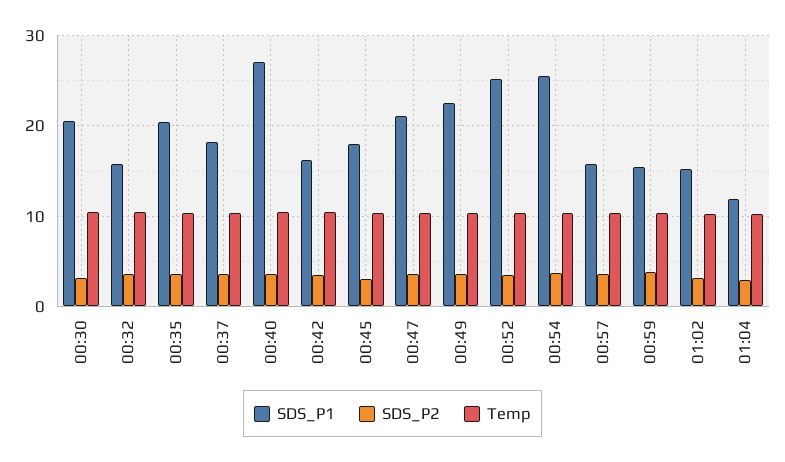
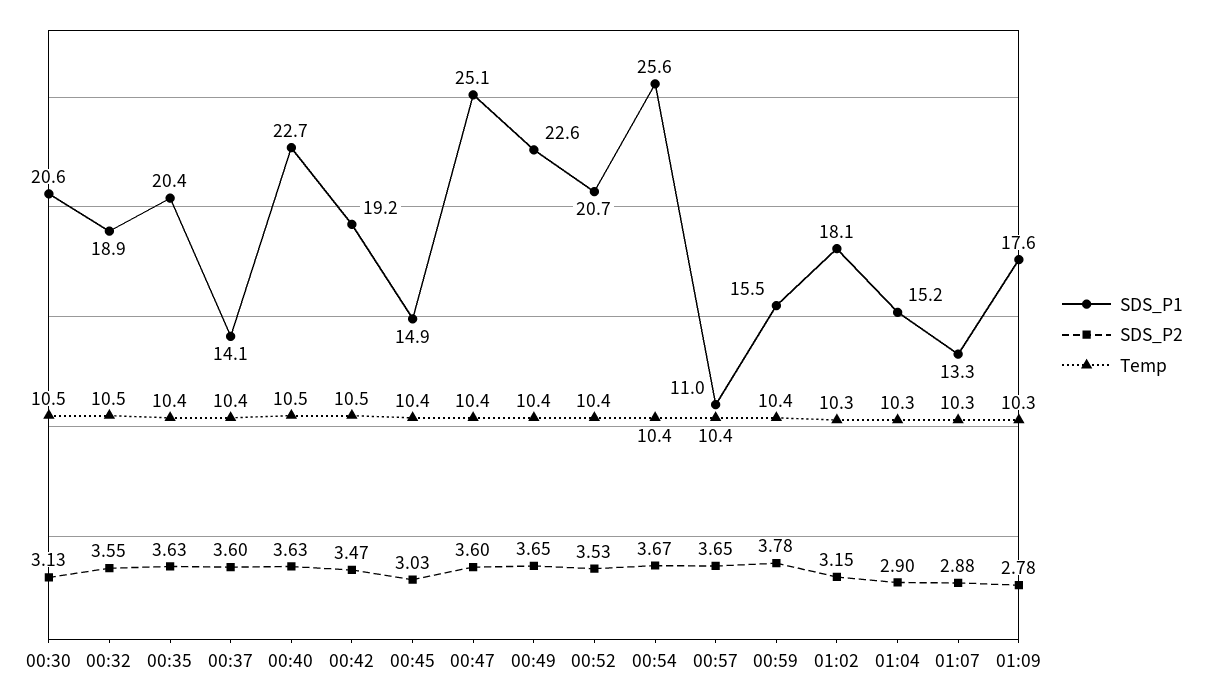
SDS_P1, 00:32: 16 -> 18.9
SDS_P1, 00:37: 18 -> 14.1
SDS_P1, 00:40: 27 -> 22.7
SDS_P1, 00:42: 16 -> 19.2
SDS_P1, 00:45: 18 -> 14.9
SDS_P1, 00:47: 21 -> 25.1
SDS_P1, 00:52: 25 -> 20.7
SDS_P1, 00:57: 16 -> 11
SDS_P1, 01:02: 15 -> 18.1
SDS_P1, 01:04: 12 -> 15.2
SDS_P1, 01:07: none -> 13.3
SDS_P2, 01:07: none -> 2.88
Temp, 01:07: none -> 10.3
SDS_P1, 01:09: none -> 17.6
SDS_P2, 01:09: none -> 2.78
Temp, 01:09: none -> 10.3

